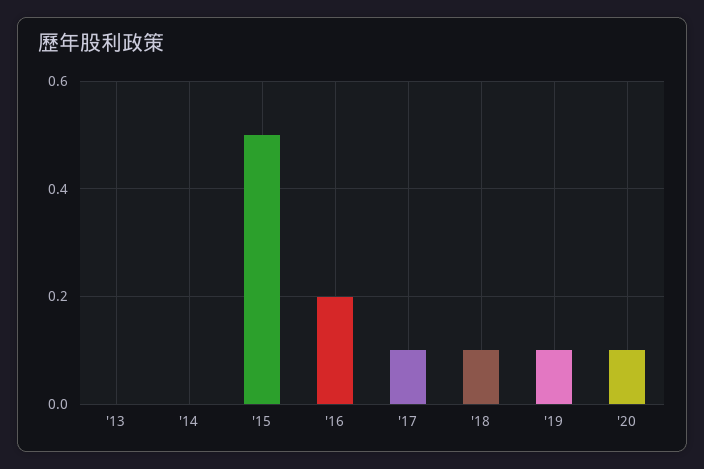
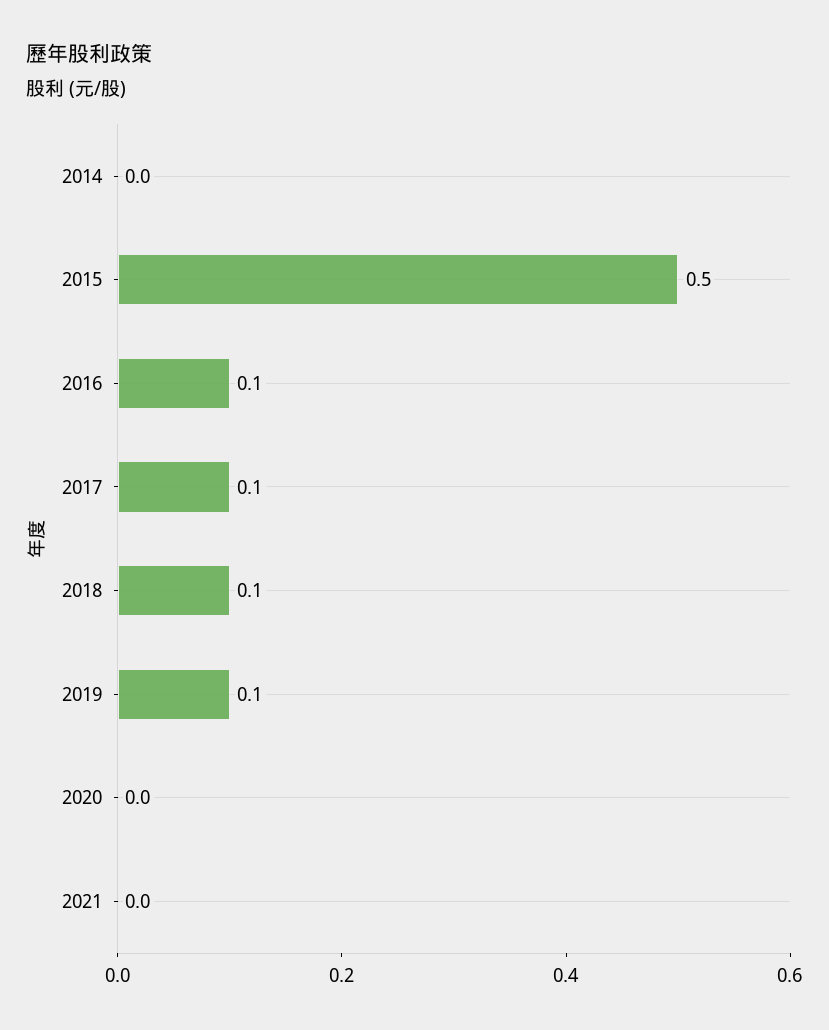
'13: 0 -> none
'16: 0.2 -> 0.1
'20: 0.1 -> 0
2021: none -> 0

